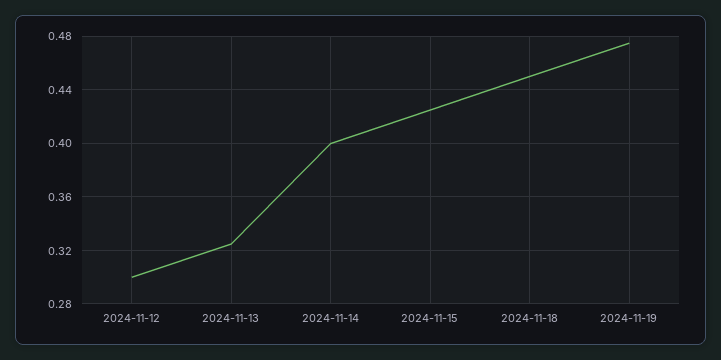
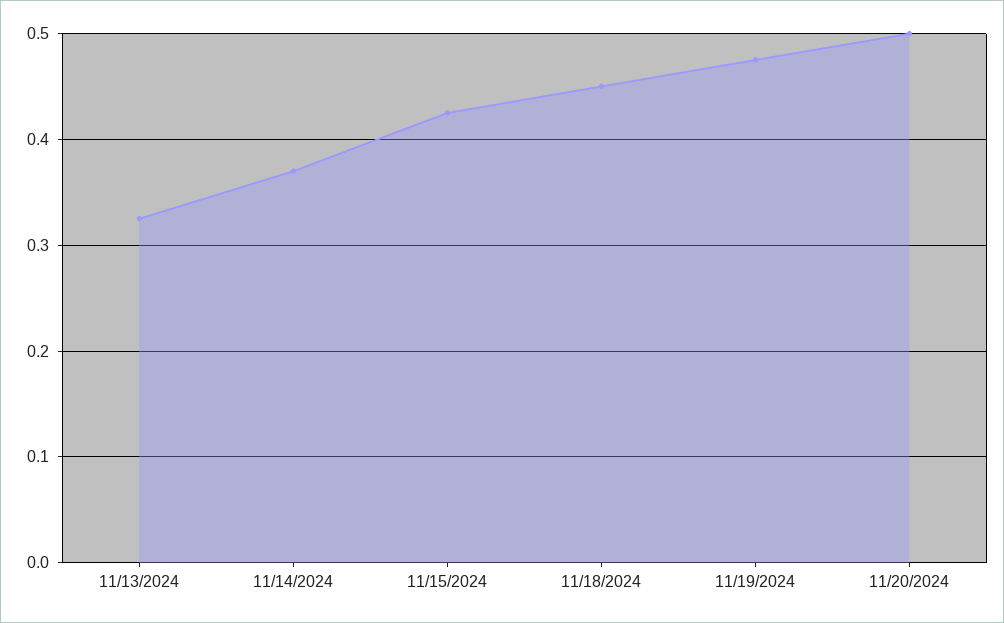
2024-11-12: 0.3 -> none
2024-11-14: 0.4 -> 0.37
11/20/2024: none -> 0.5

